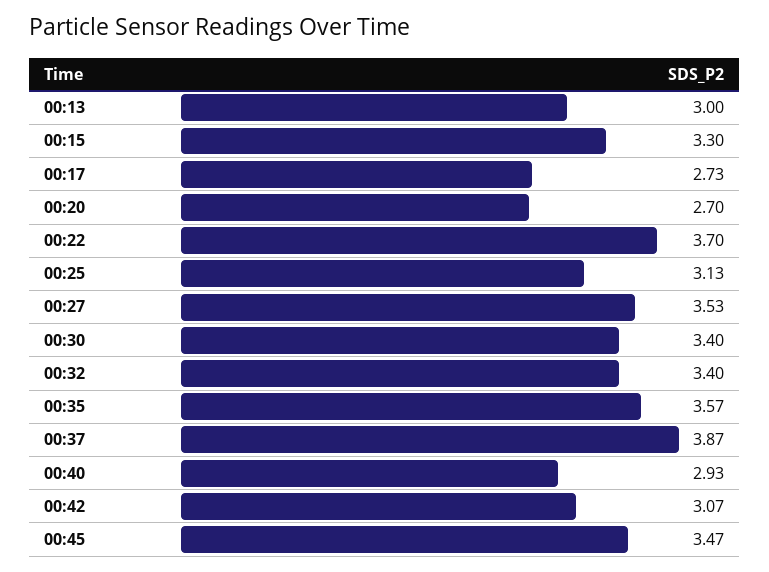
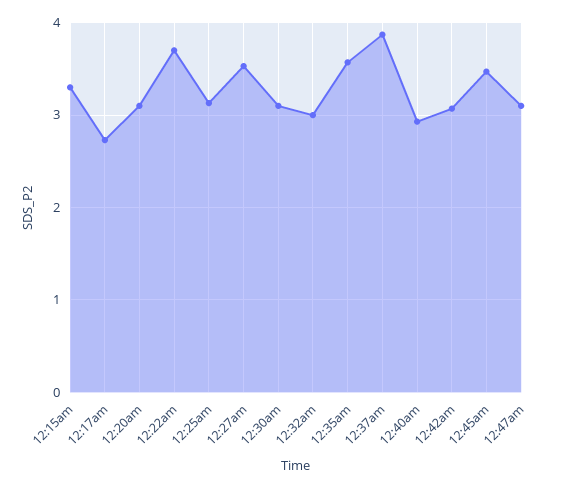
00:13: 3 -> none
00:20: 2.7 -> 3.1
00:30: 3.4 -> 3.1
00:32: 3.4 -> 3
12:47am: none -> 3.1

